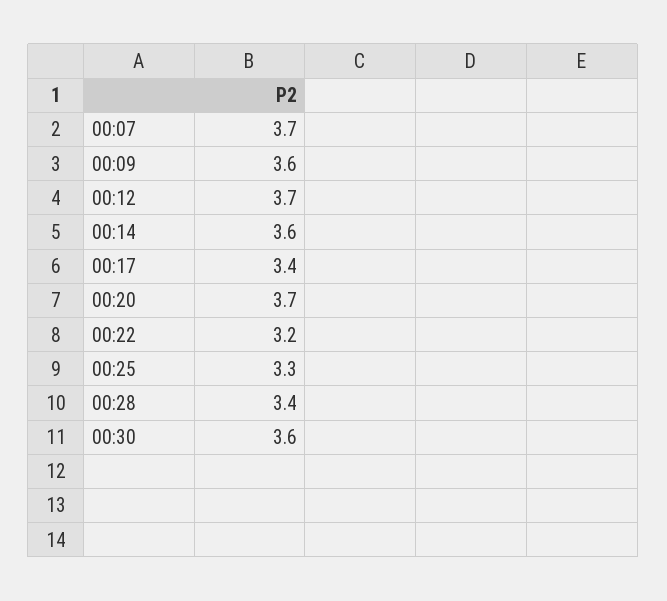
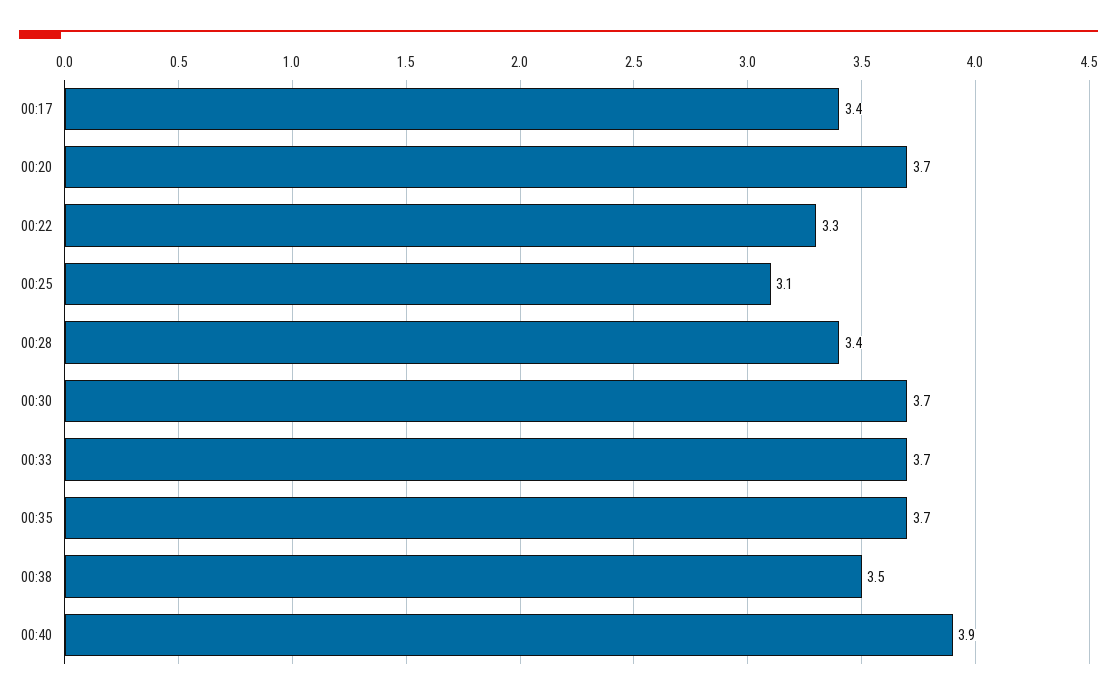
00:07: 3.7 -> none
00:09: 3.6 -> none
00:12: 3.7 -> none
00:14: 3.6 -> none
00:22: 3.2 -> 3.3
00:25: 3.3 -> 3.1
00:30: 3.6 -> 3.7
00:33: none -> 3.7
00:35: none -> 3.7
00:38: none -> 3.5
00:40: none -> 3.9

